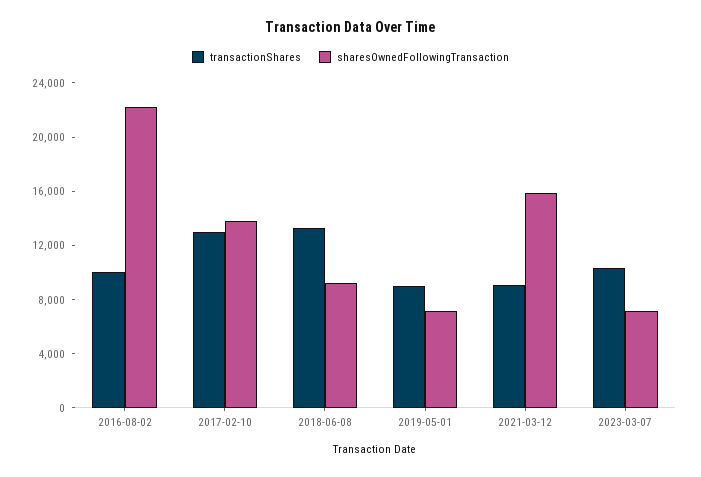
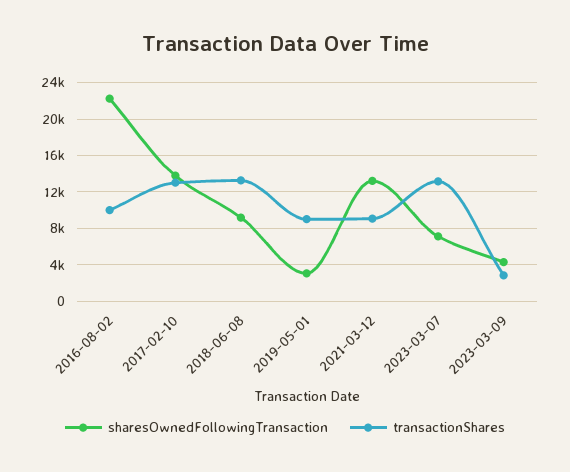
sharesOwnedFollowingTransaction, 2019-05-01: 7000 -> 3000
sharesOwnedFollowingTransaction, 2021-03-12: 16000 -> 13000
transactionShares, 2023-03-07: 10000 -> 13000
sharesOwnedFollowingTransaction, 2023-03-09: none -> 4000
transactionShares, 2023-03-09: none -> 3000

